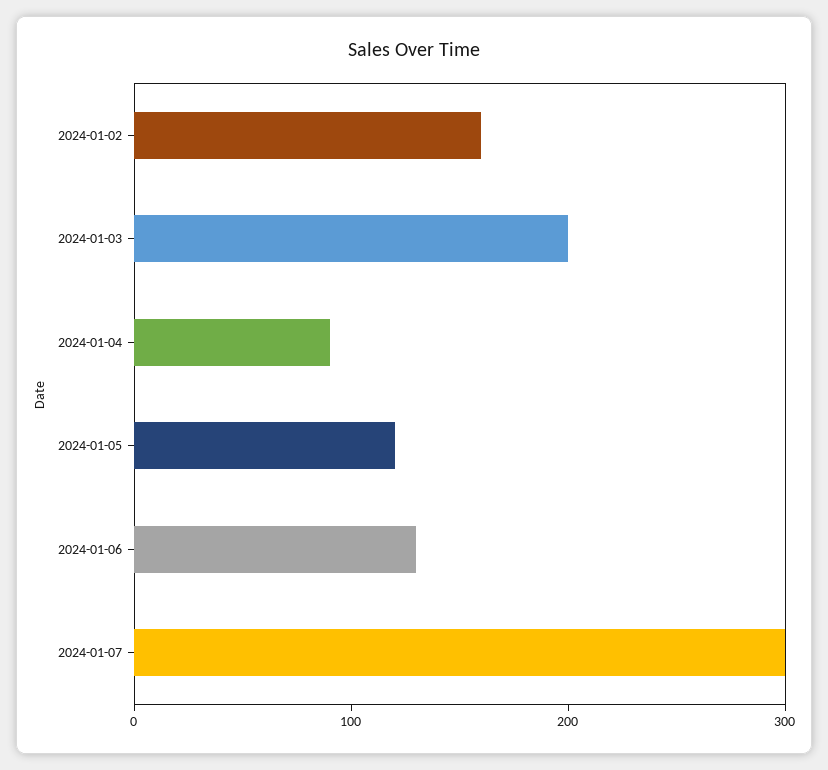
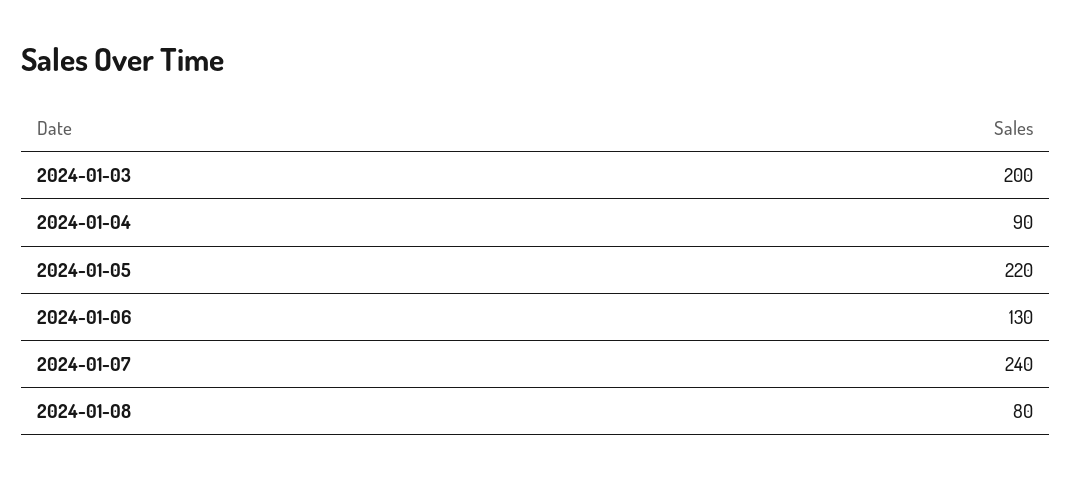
2024-01-02: 160 -> none
2024-01-05: 120 -> 220
2024-01-07: 300 -> 240
2024-01-08: none -> 80

